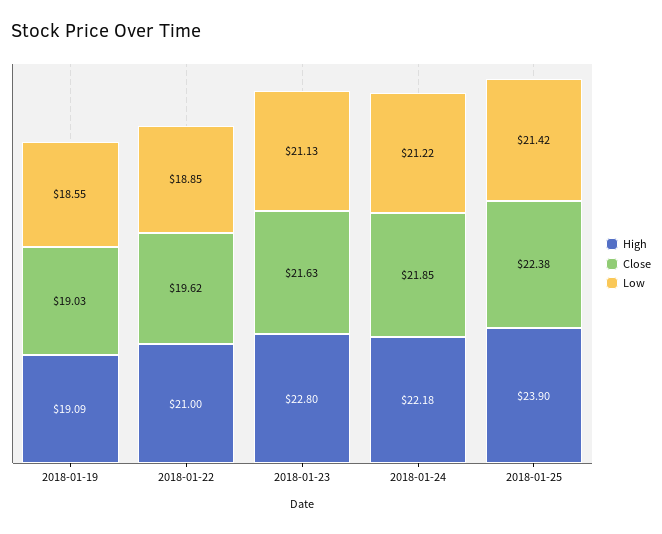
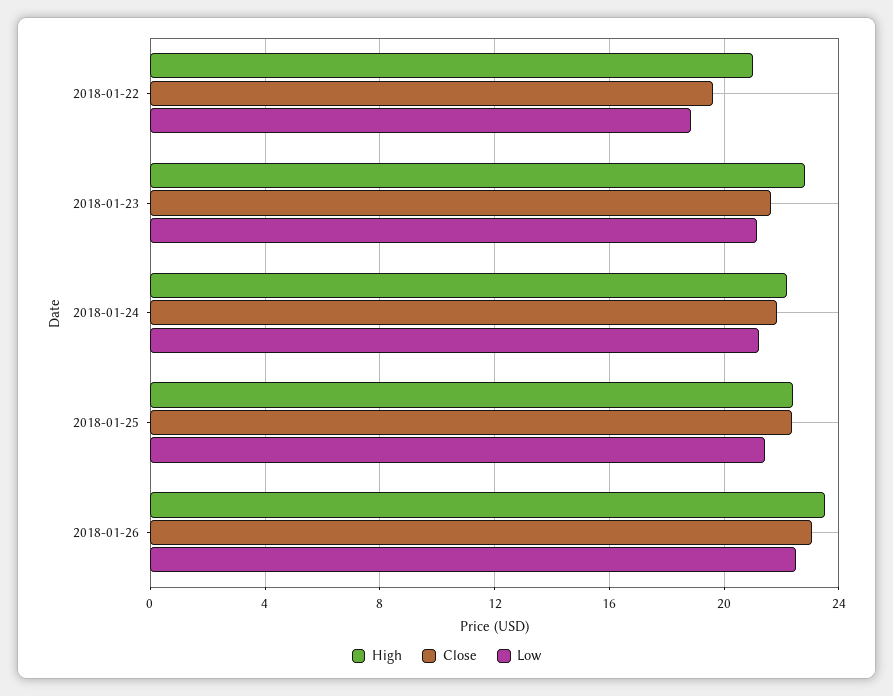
High, 2018-01-19: 19.09 -> none
Close, 2018-01-19: 19.03 -> none
Low, 2018-01-19: 18.55 -> none
High, 2018-01-25: 23.9 -> 22.5
High, 2018-01-26: none -> 23.5
Close, 2018-01-26: none -> 23
Low, 2018-01-26: none -> 22.5

